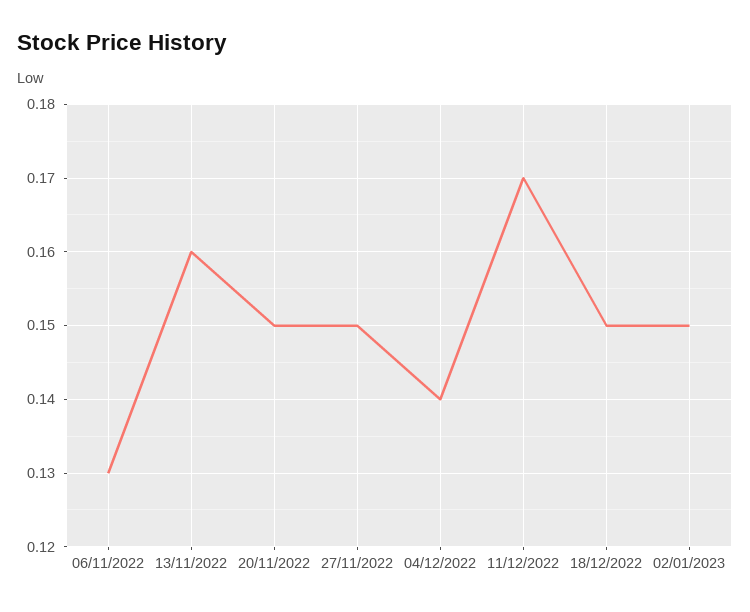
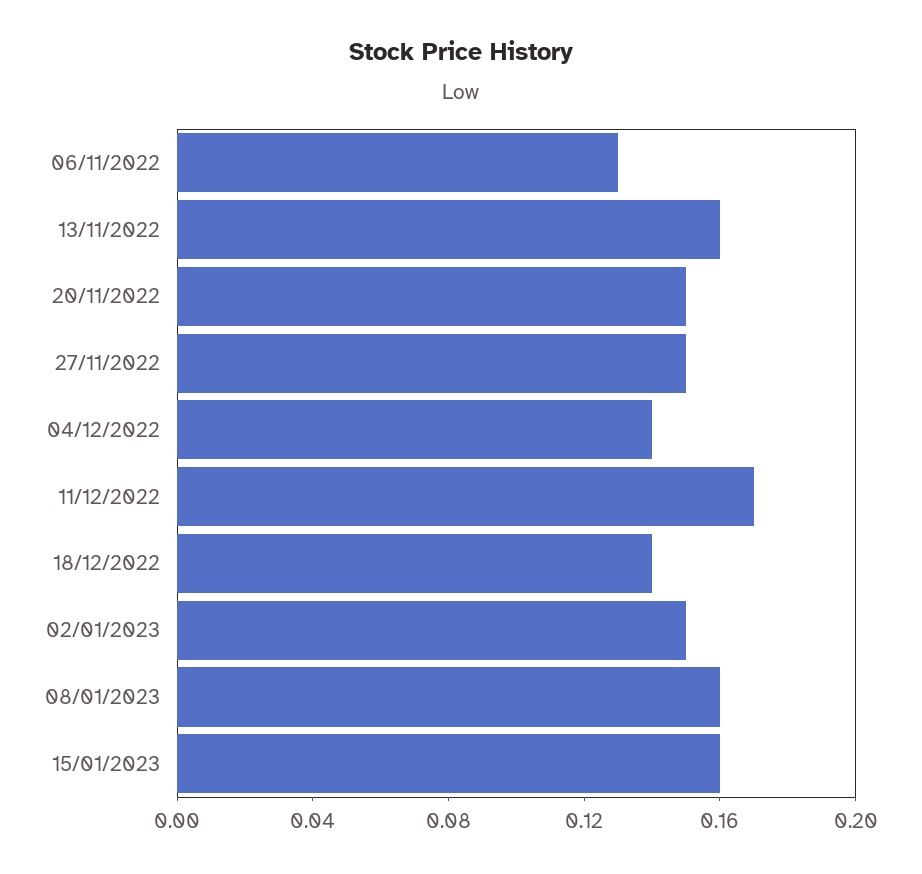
18/12/2022: 0.15 -> 0.14
08/01/2023: none -> 0.16
15/01/2023: none -> 0.16

